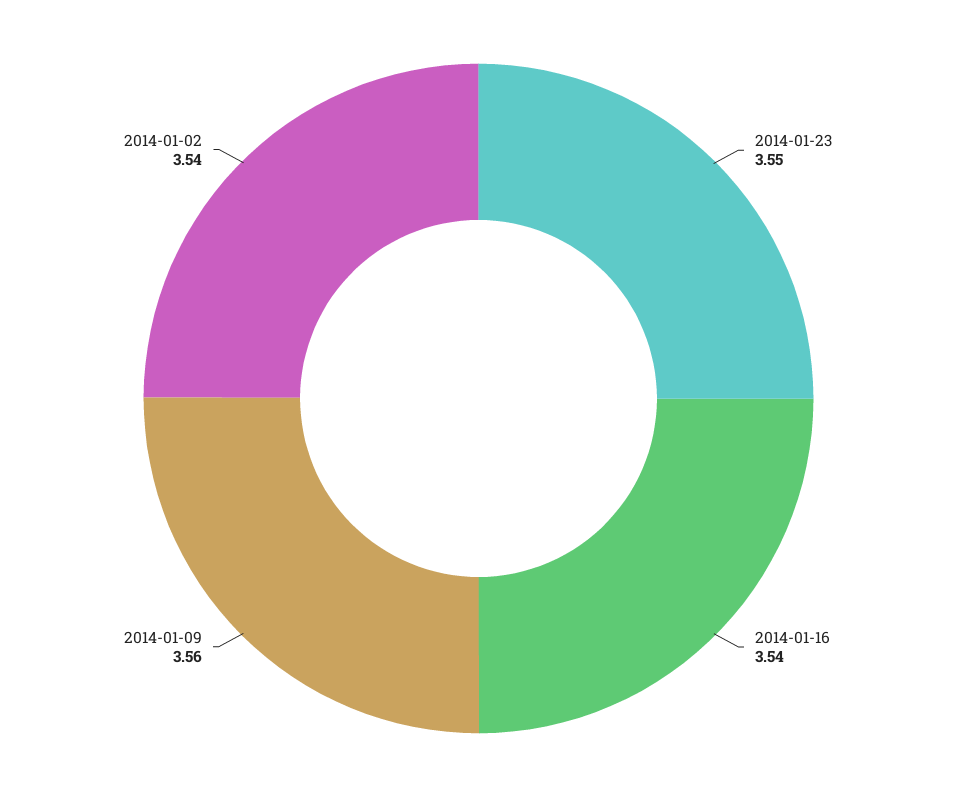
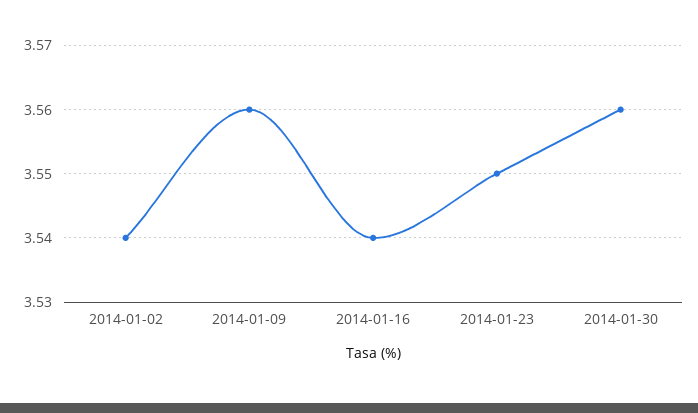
2014-01-30: none -> 3.56

